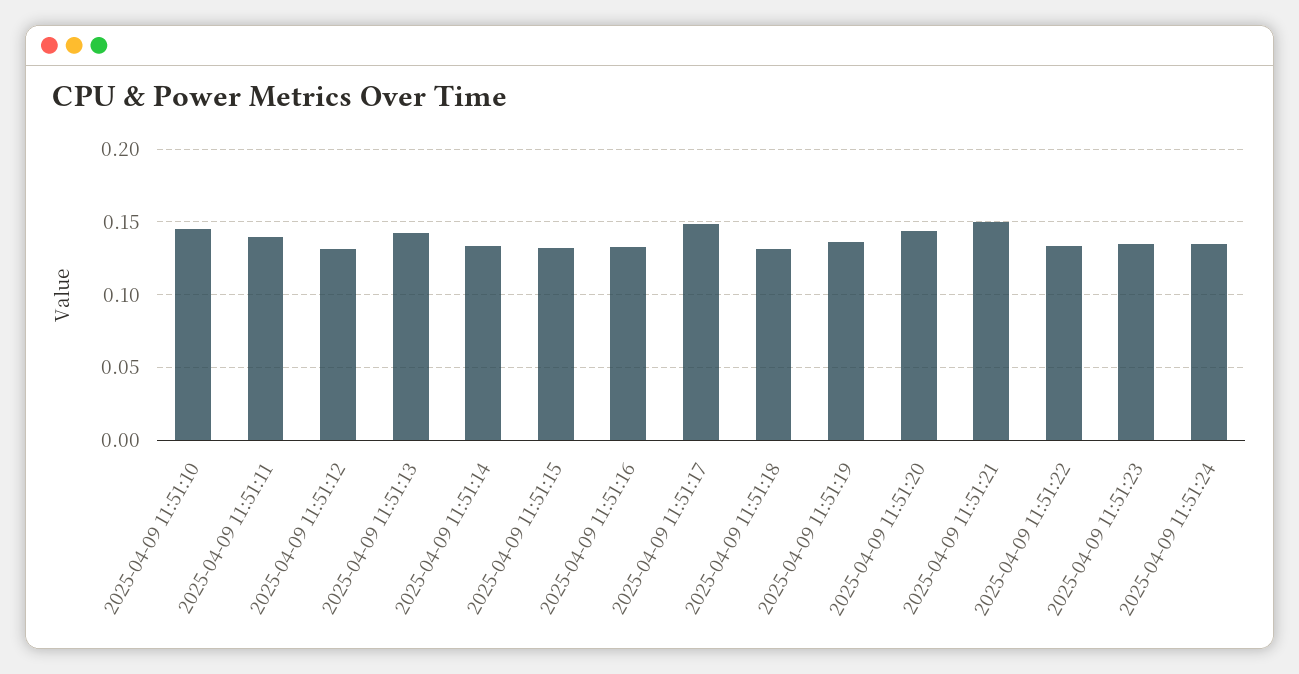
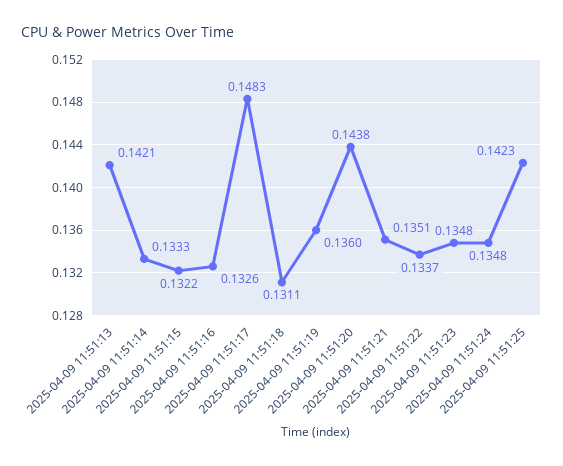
2025-04-09 11:51:10: 0.145 -> none
2025-04-09 11:51:11: 0.14 -> none
2025-04-09 11:51:12: 0.13 -> none
2025-04-09 11:51:21: 0.15 -> 0.1351
2025-04-09 11:51:25: none -> 0.1423

